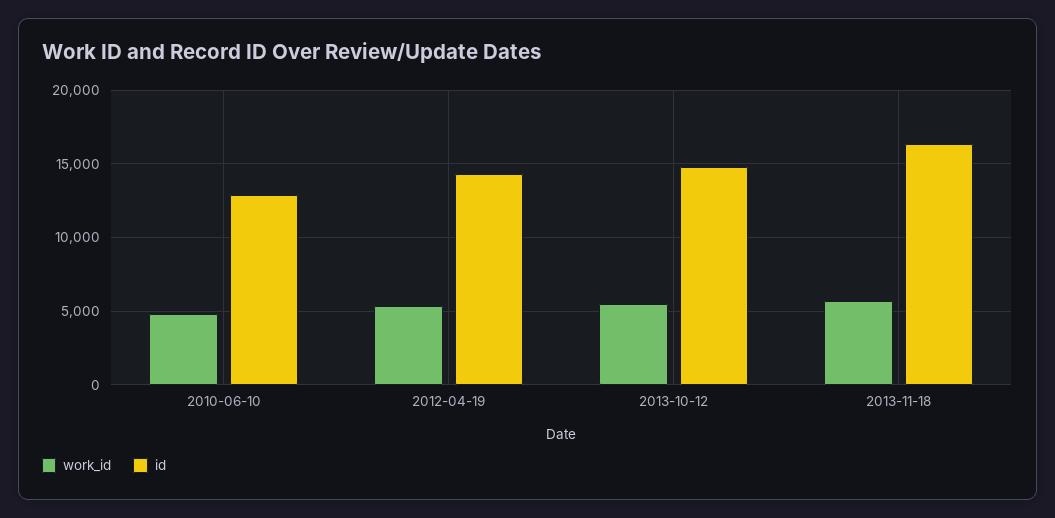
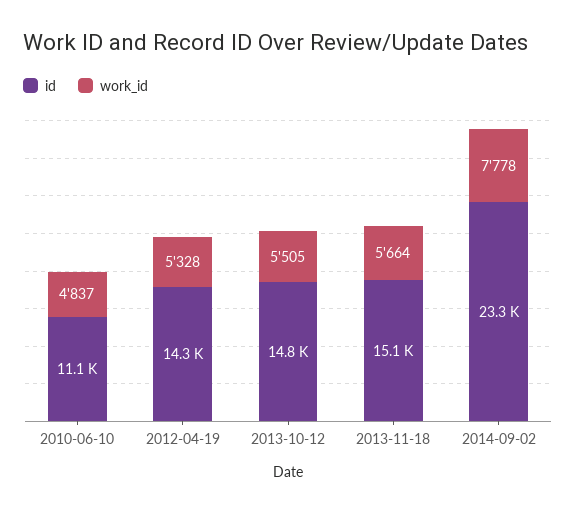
id, 2010-06-10: 13000 -> 11100
id, 2013-11-18: 16500 -> 15100
id, 2014-09-02: none -> 23300
work_id, 2014-09-02: none -> 7778

